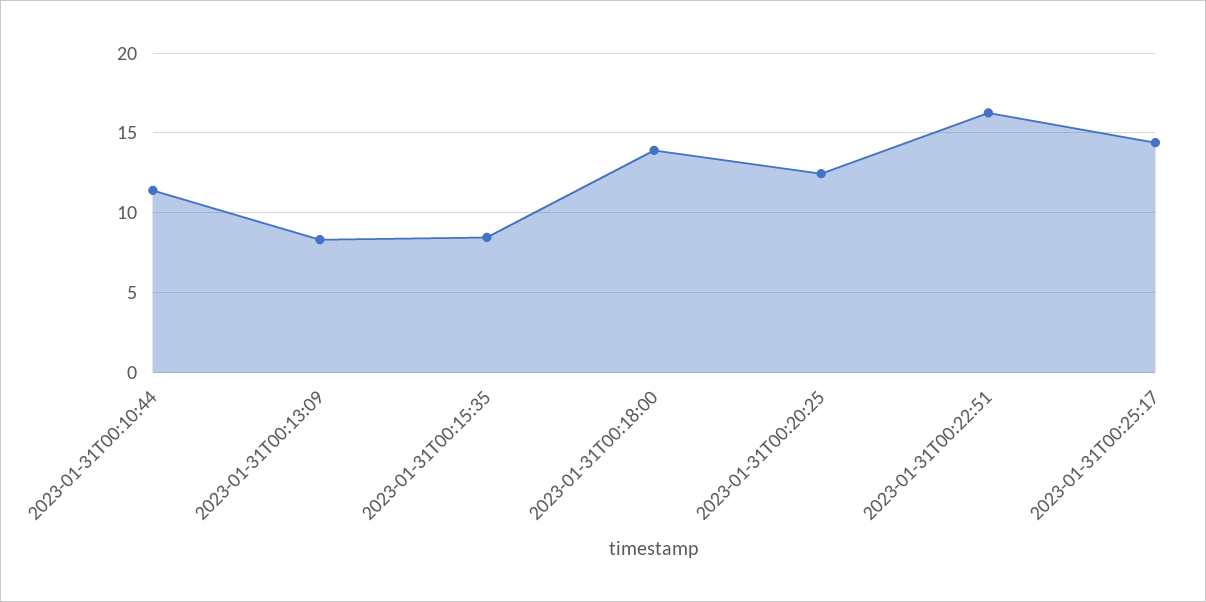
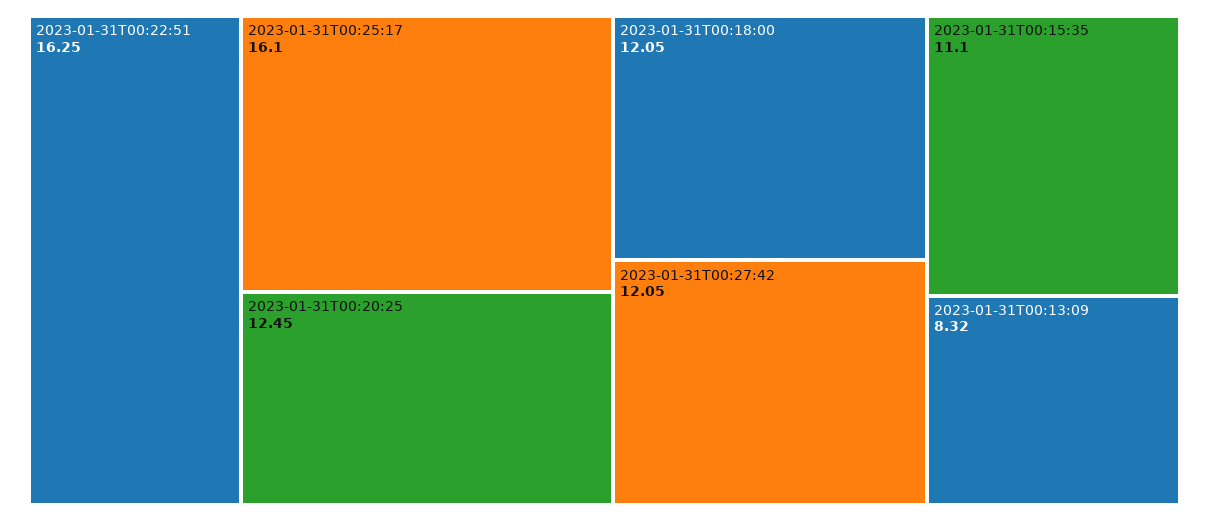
2023-01-31T00:10:44: 11.5 -> none
2023-01-31T00:15:35: 8.5 -> 11.1
2023-01-31T00:18:00: 14 -> 12.05
2023-01-31T00:25:17: 14.5 -> 16.1
2023-01-31T00:27:42: none -> 12.05

